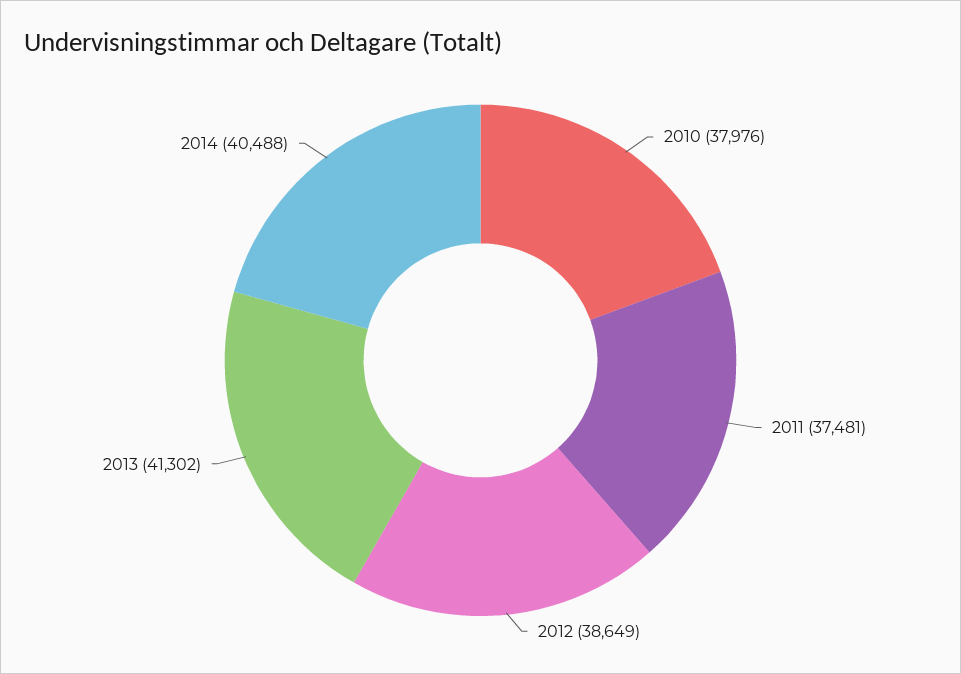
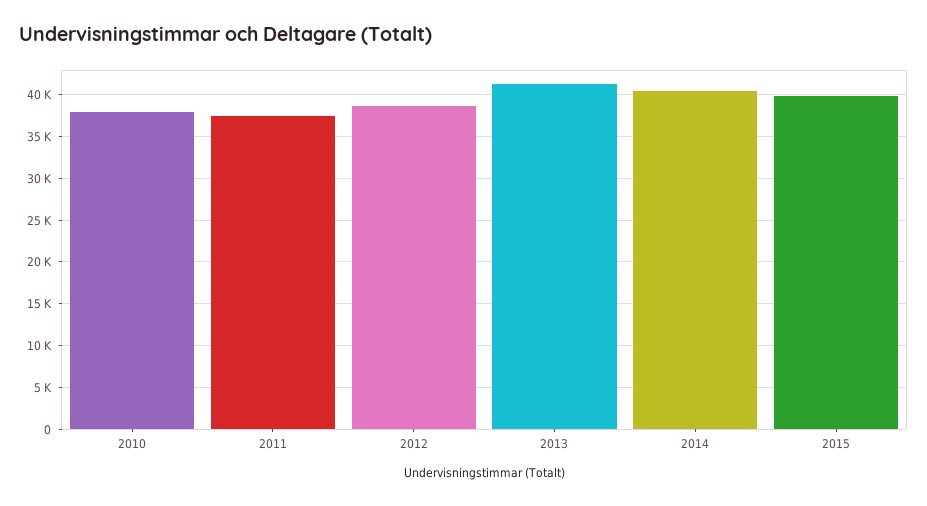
2015: none -> 40000

